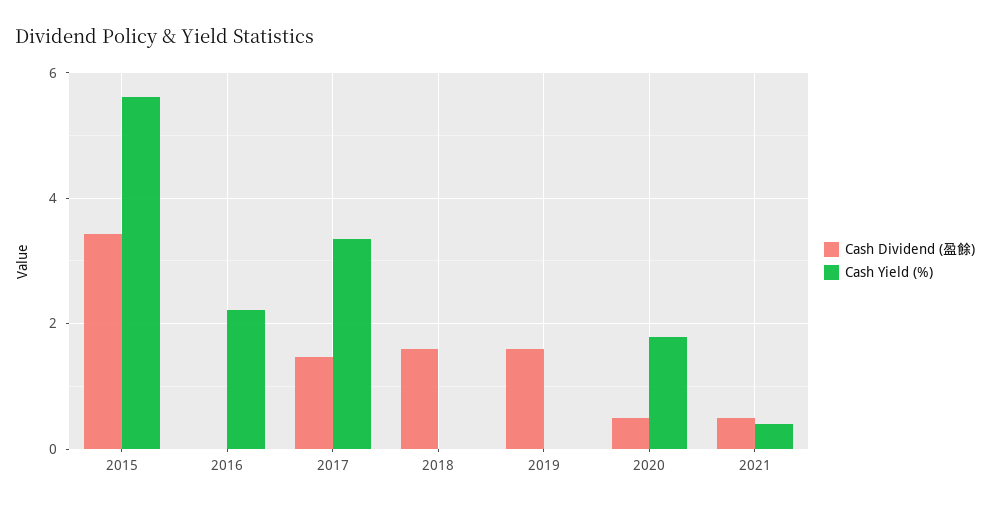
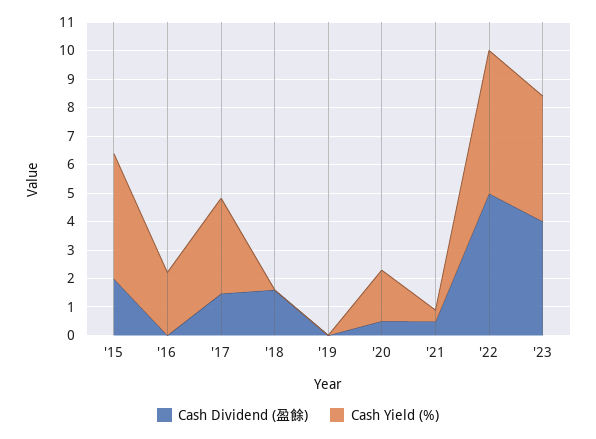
Cash Dividend (盈餘), 2015: 3.4 -> 2
Cash Yield (%), 2015: 5.6 -> 4.5
Cash Dividend (盈餘), 2019: 1.6 -> 0
Cash Dividend (盈餘), '22: none -> 5
Cash Yield (%), '22: none -> 5
Cash Dividend (盈餘), '23: none -> 4
Cash Yield (%), '23: none -> 4.5

